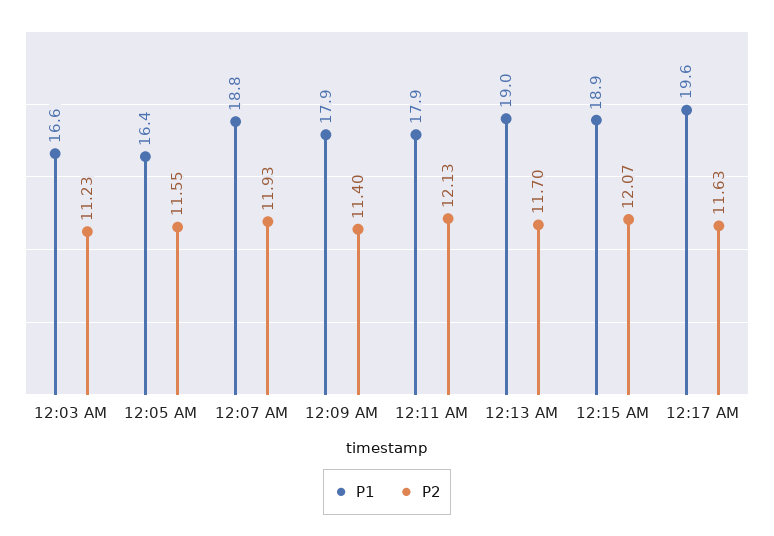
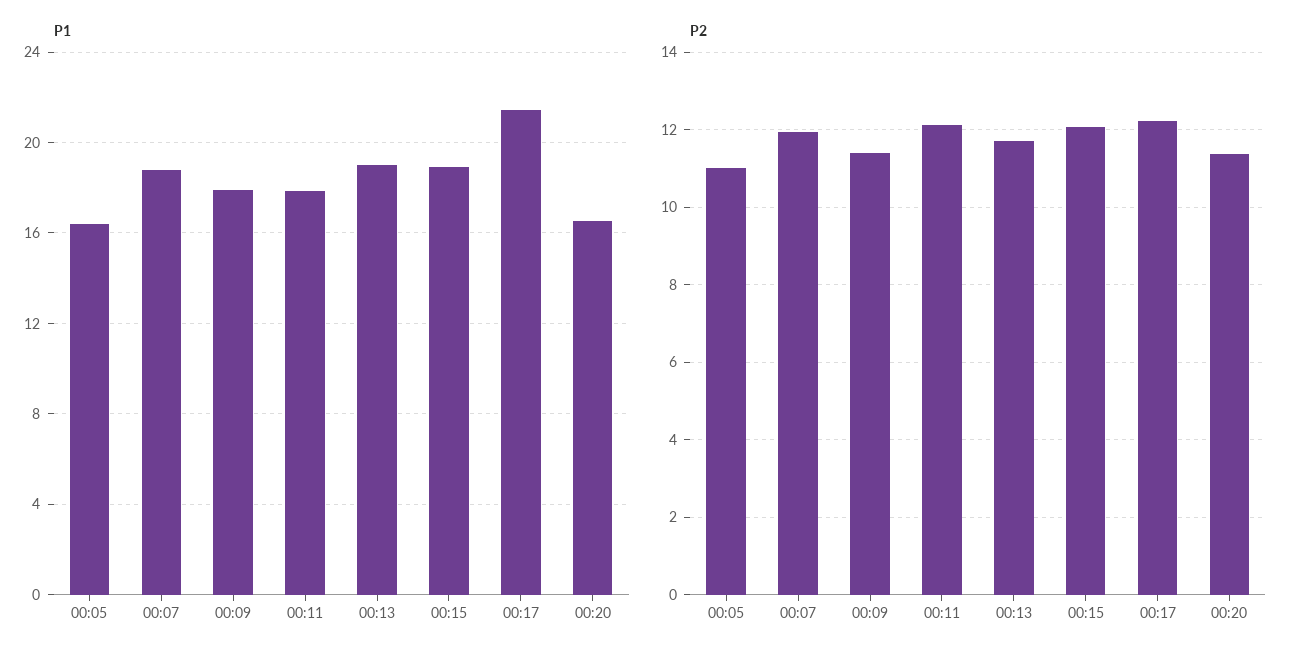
P1, 12:03 AM: 16.6 -> none
P2, 12:03 AM: 11.23 -> none
P2, 12:05 AM: 11.55 -> 11
P1, 12:17 AM: 19.6 -> 21.5
P2, 12:17 AM: 11.63 -> 12.2
P1, 00:20: none -> 16.5
P2, 00:20: none -> 11.4

